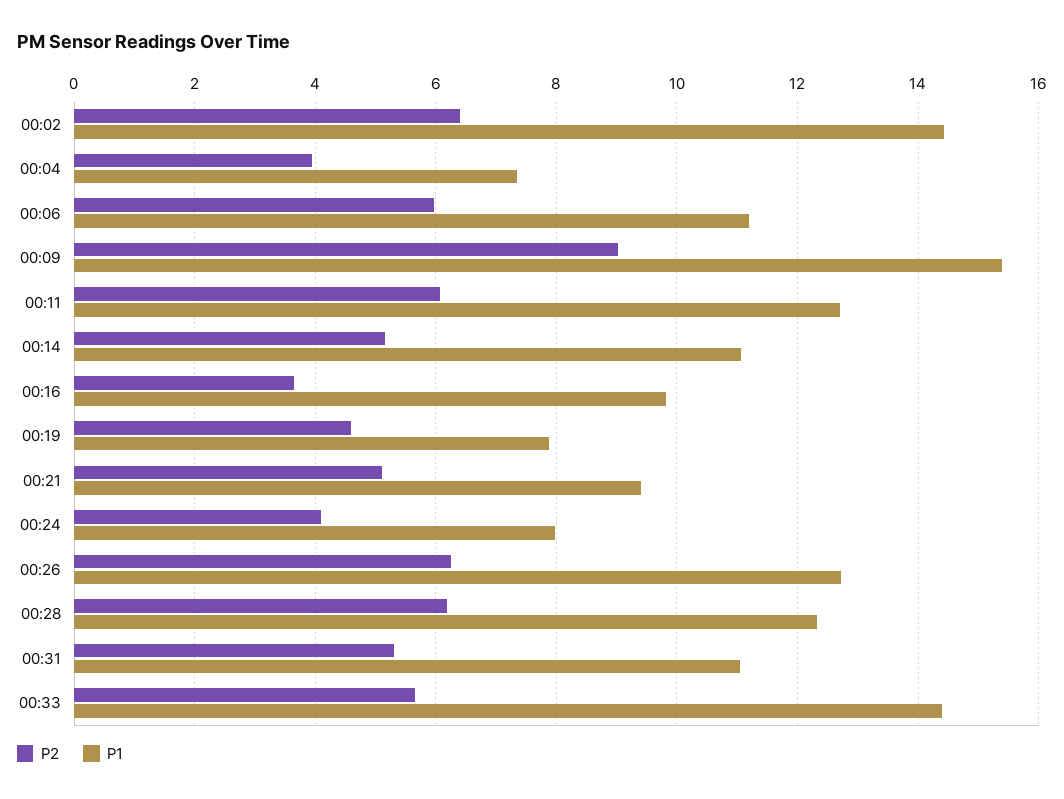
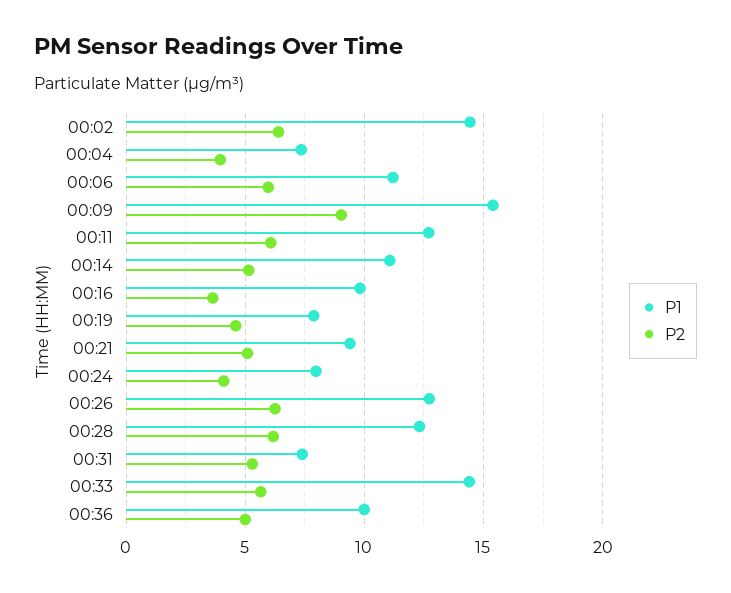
P1, 00:31: 11 -> 7.5
P1, 00:36: none -> 10
P2, 00:36: none -> 5

